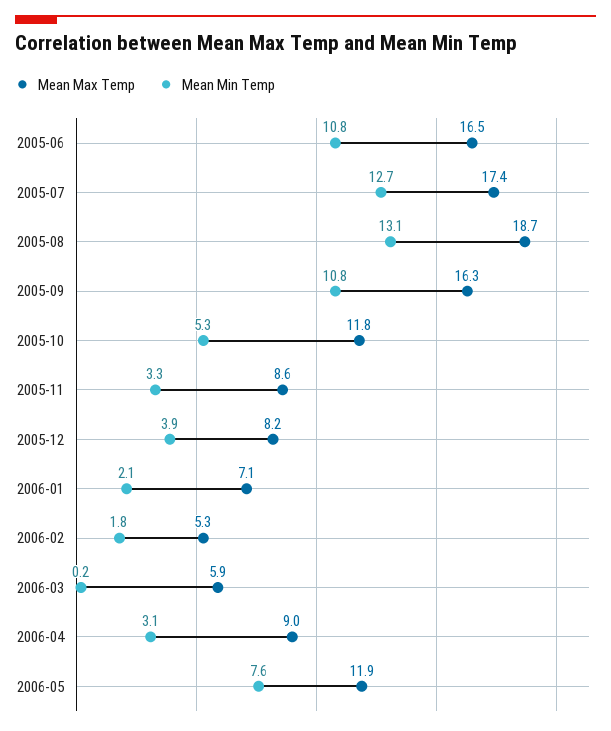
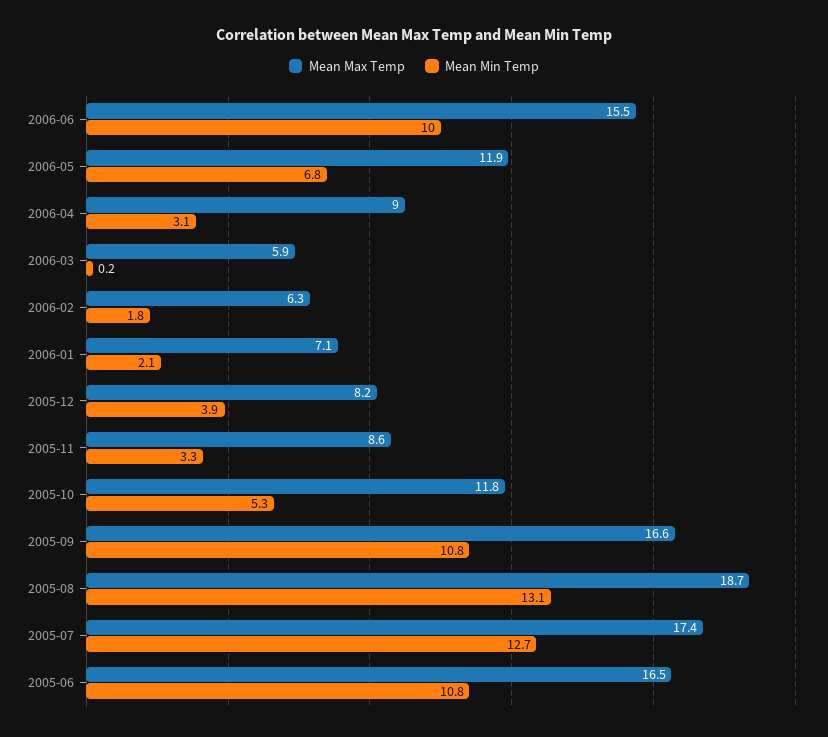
Mean Max Temp, 2005-09: 16.3 -> 16.6
Mean Max Temp, 2006-02: 5.3 -> 6.3
Mean Min Temp, 2006-05: 7.6 -> 6.8
Mean Max Temp, 2006-06: none -> 15.5
Mean Min Temp, 2006-06: none -> 10

